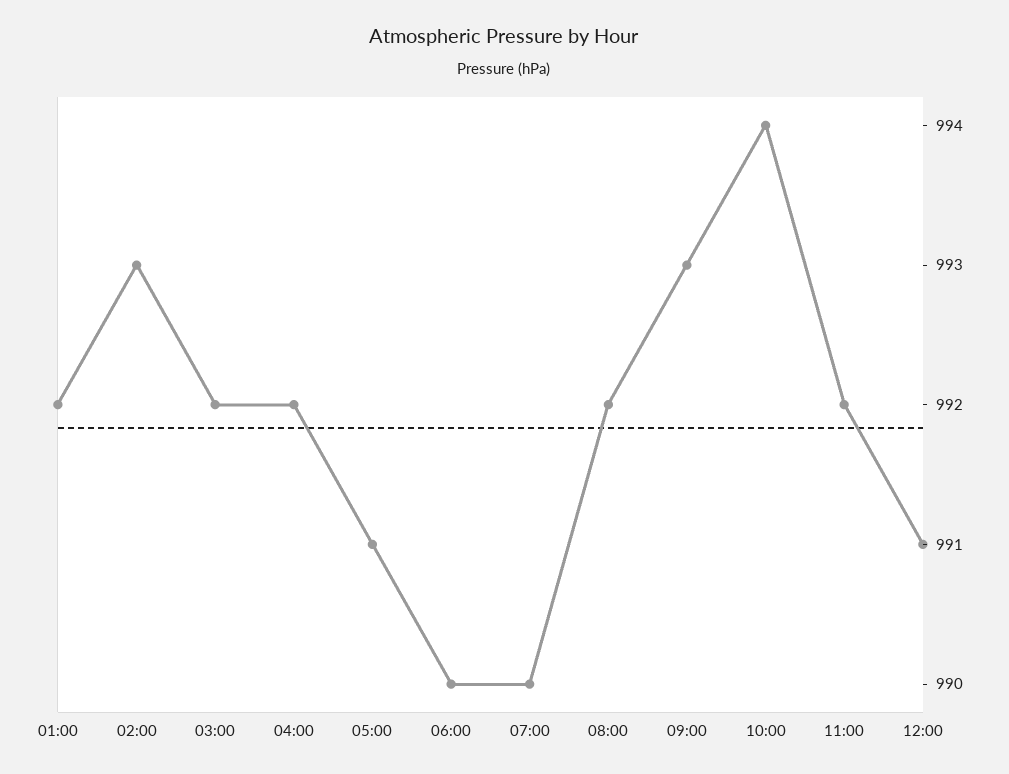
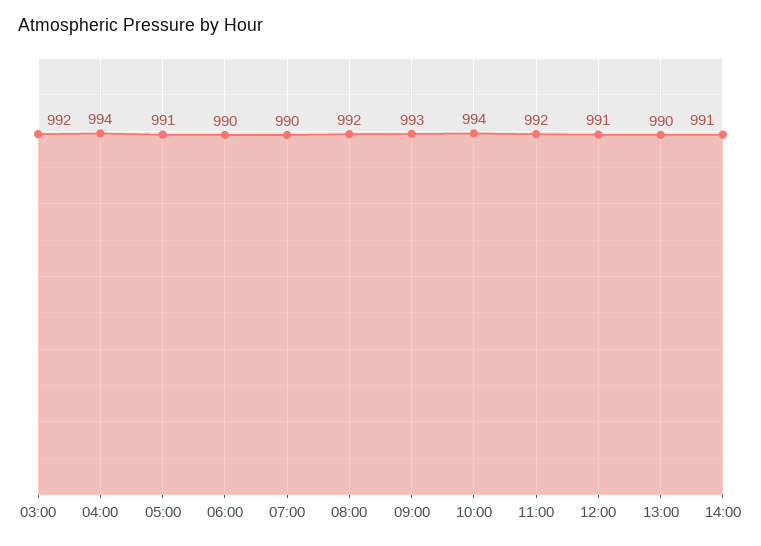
01:00: 992 -> none
02:00: 993 -> none
04:00: 992 -> 994
13:00: none -> 990
14:00: none -> 991

